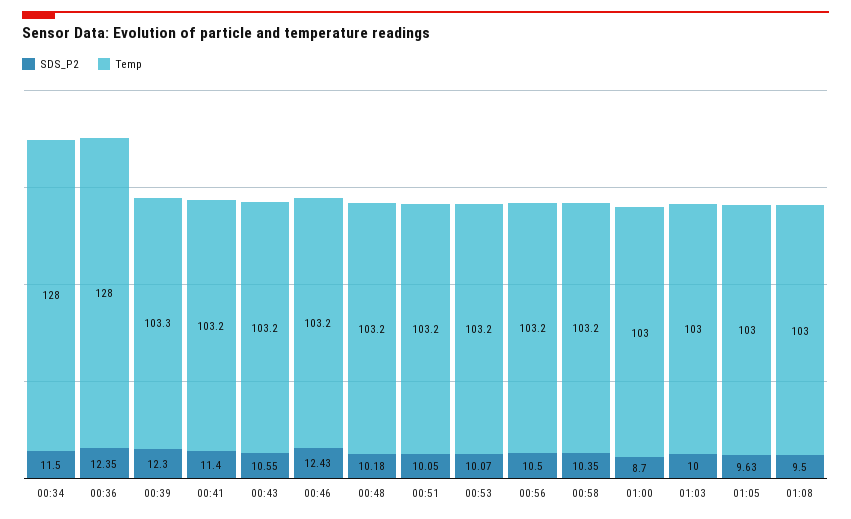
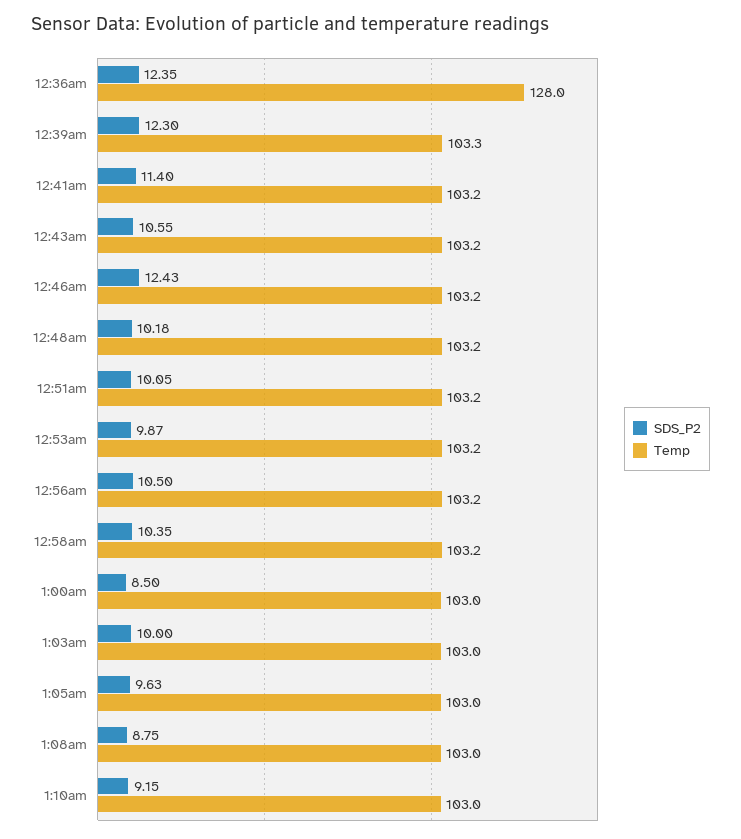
SDS_P2, 00:34: 11.5 -> none
Temp, 00:34: 128 -> none
SDS_P2, 00:53: 10.07 -> 9.87
SDS_P2, 01:00: 8.7 -> 8.5
SDS_P2, 01:08: 9.5 -> 8.75
SDS_P2, 1:10am: none -> 9.15
Temp, 1:10am: none -> 103

